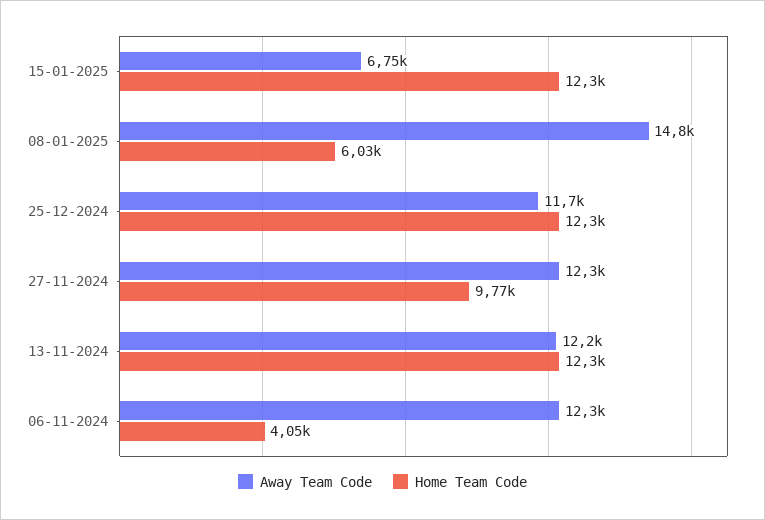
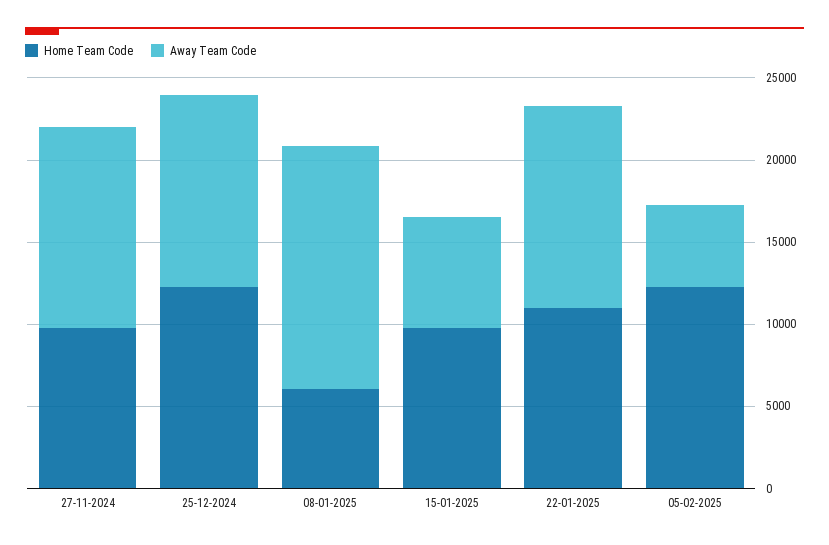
Home Team Code, 15-01-2025: 12300 -> 10000
Away Team Code, 13-11-2024: 12200 -> none
Home Team Code, 13-11-2024: 12300 -> none
Away Team Code, 06-11-2024: 12300 -> none
Home Team Code, 06-11-2024: 4050 -> none
Home Team Code, 22-01-2025: none -> 11000
Away Team Code, 22-01-2025: none -> 12000
Home Team Code, 05-02-2025: none -> 12000
Away Team Code, 05-02-2025: none -> 5000

